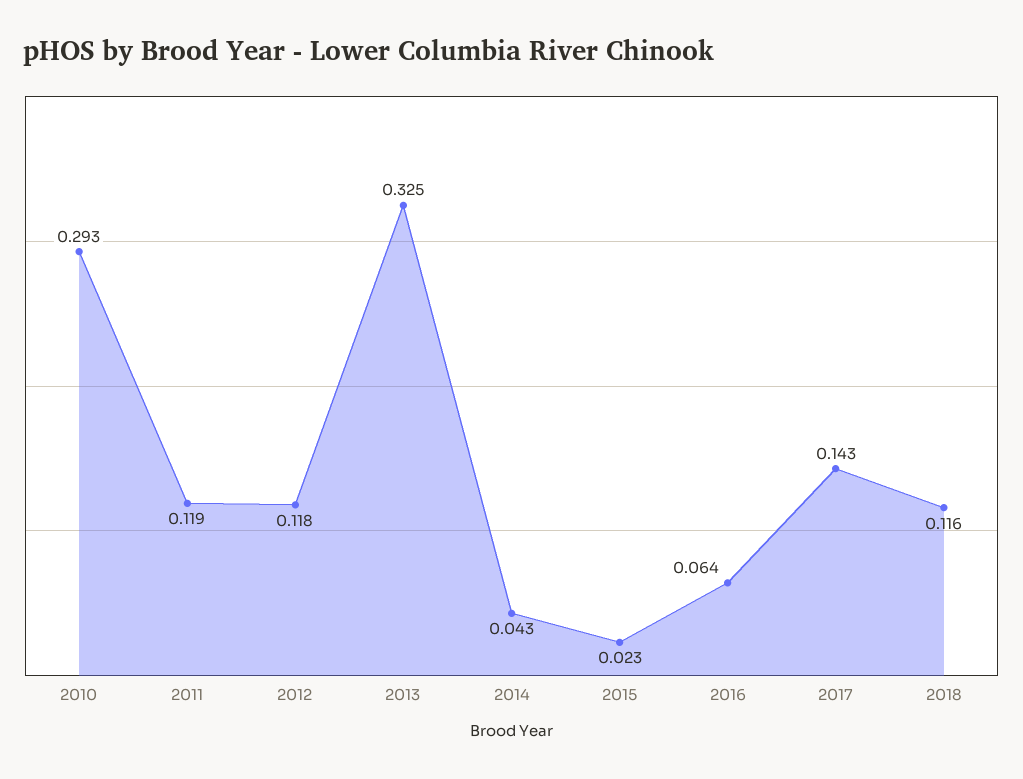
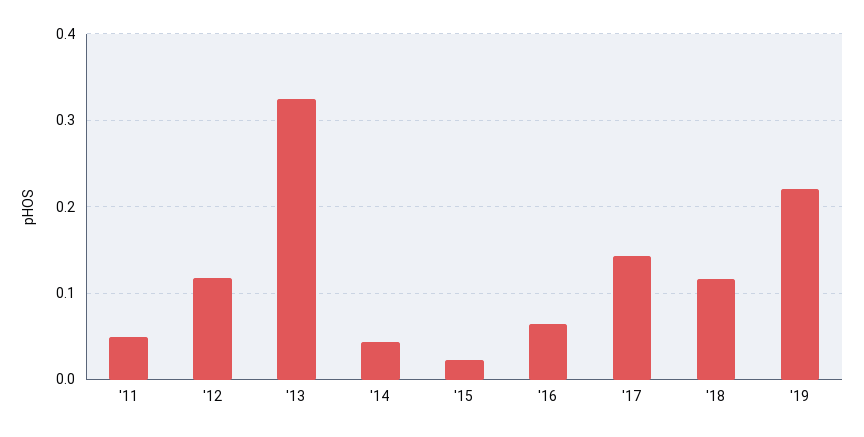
2010: 0.293 -> none
2011: 0.119 -> 0.05
'19: none -> 0.22

